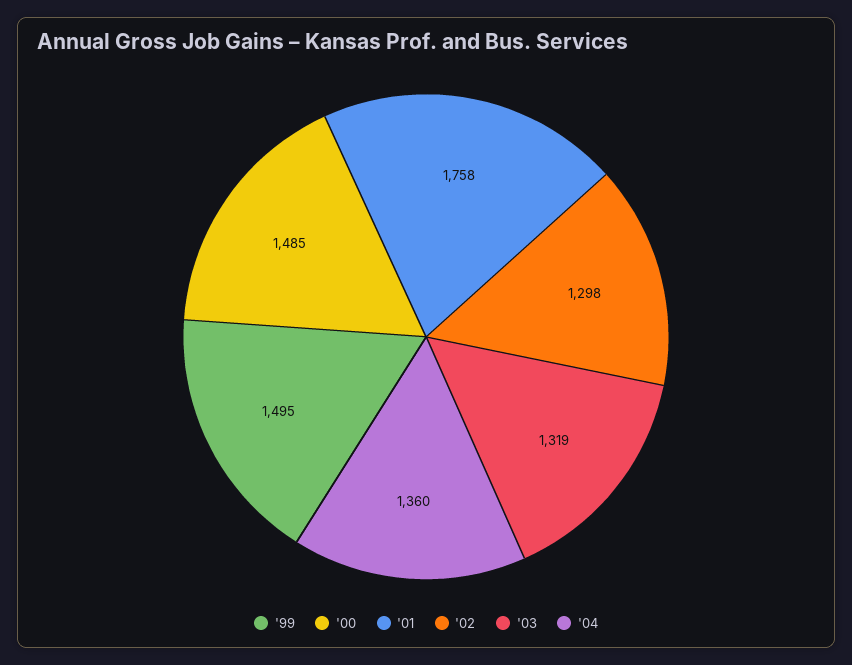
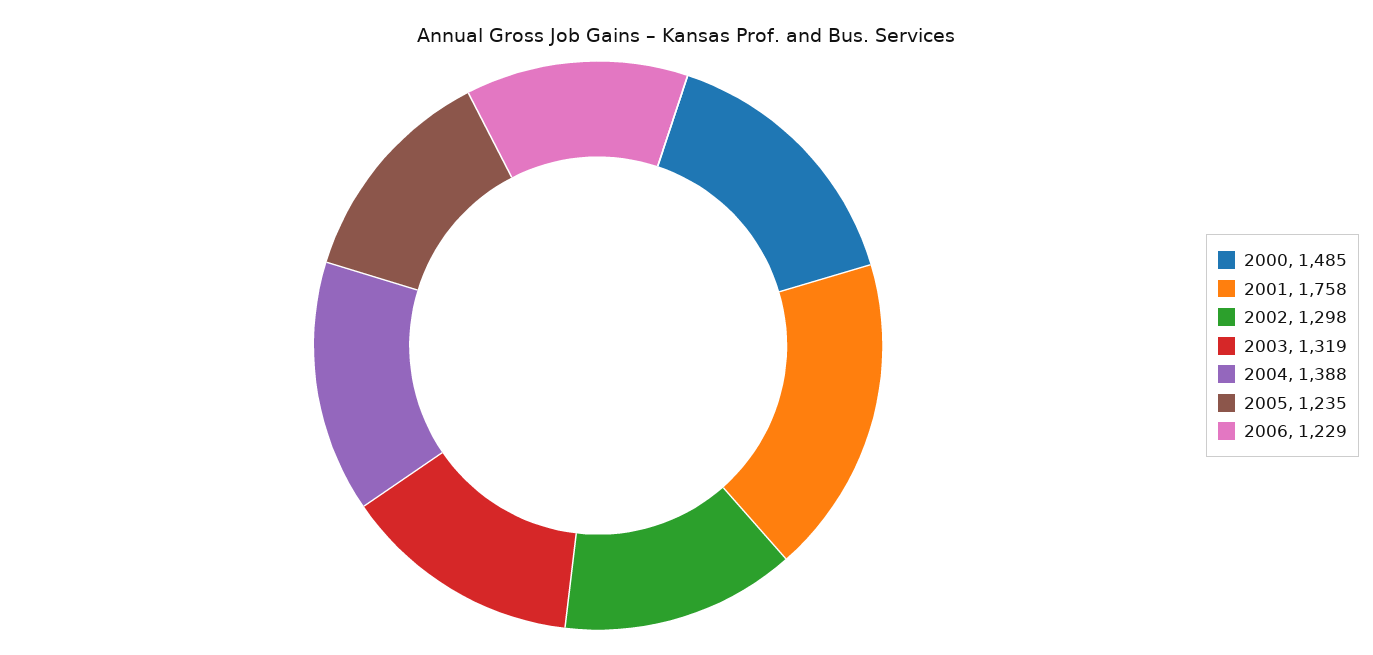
'99: 1495 -> none
'04: 1360 -> 1388
2005: none -> 1235
2006: none -> 1229

